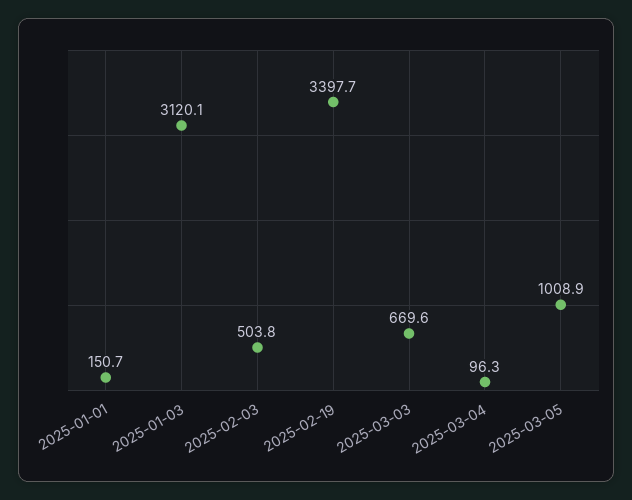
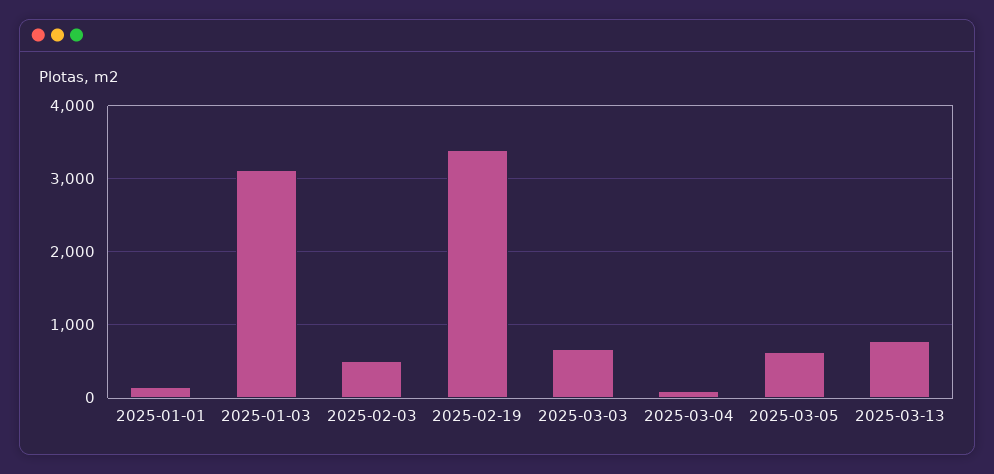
2025-03-05: 1008.9 -> 600
2025-03-13: none -> 800

